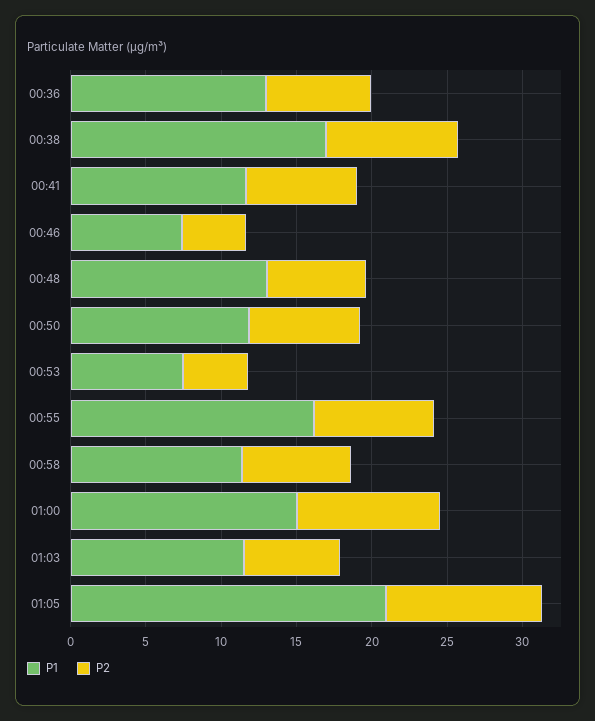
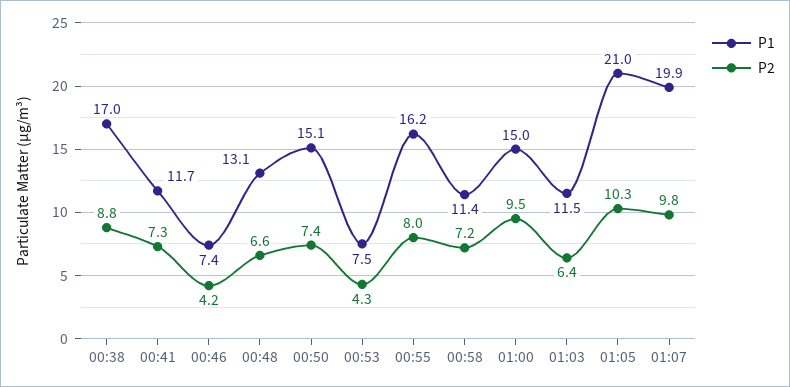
P1, 00:36: 13 -> none
P2, 00:36: 7 -> none
P1, 00:50: 12 -> 15.1
P1, 01:07: none -> 19.9
P2, 01:07: none -> 9.8

